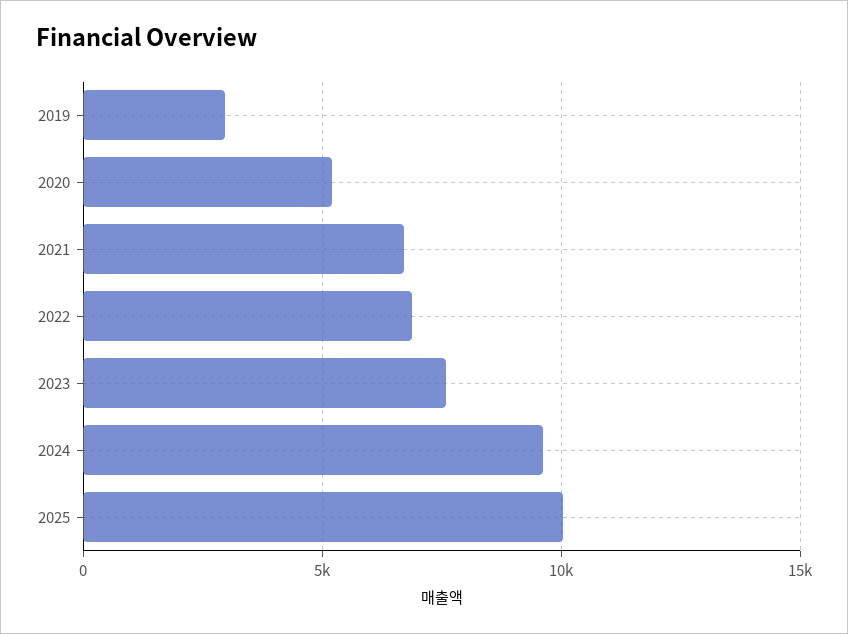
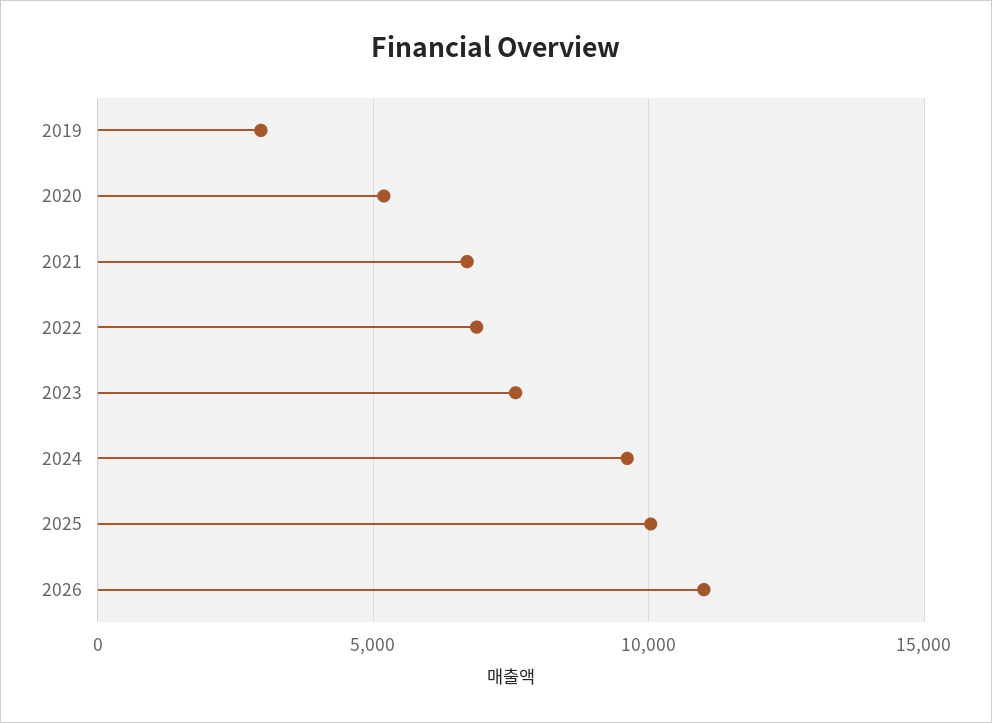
2026: none -> 11000

